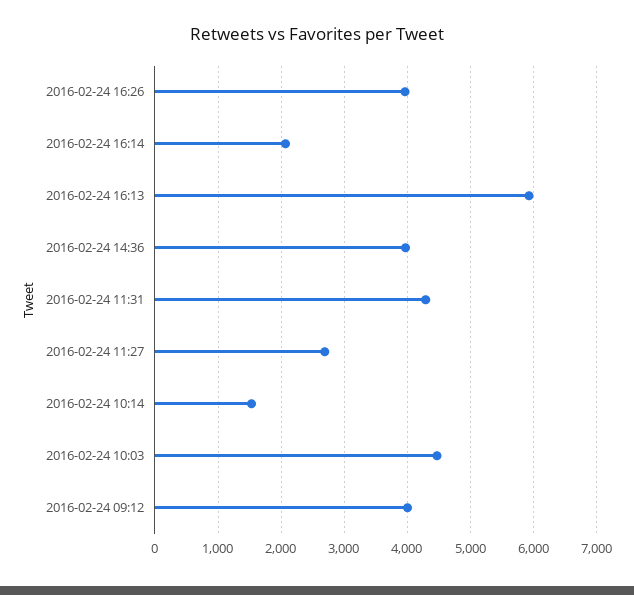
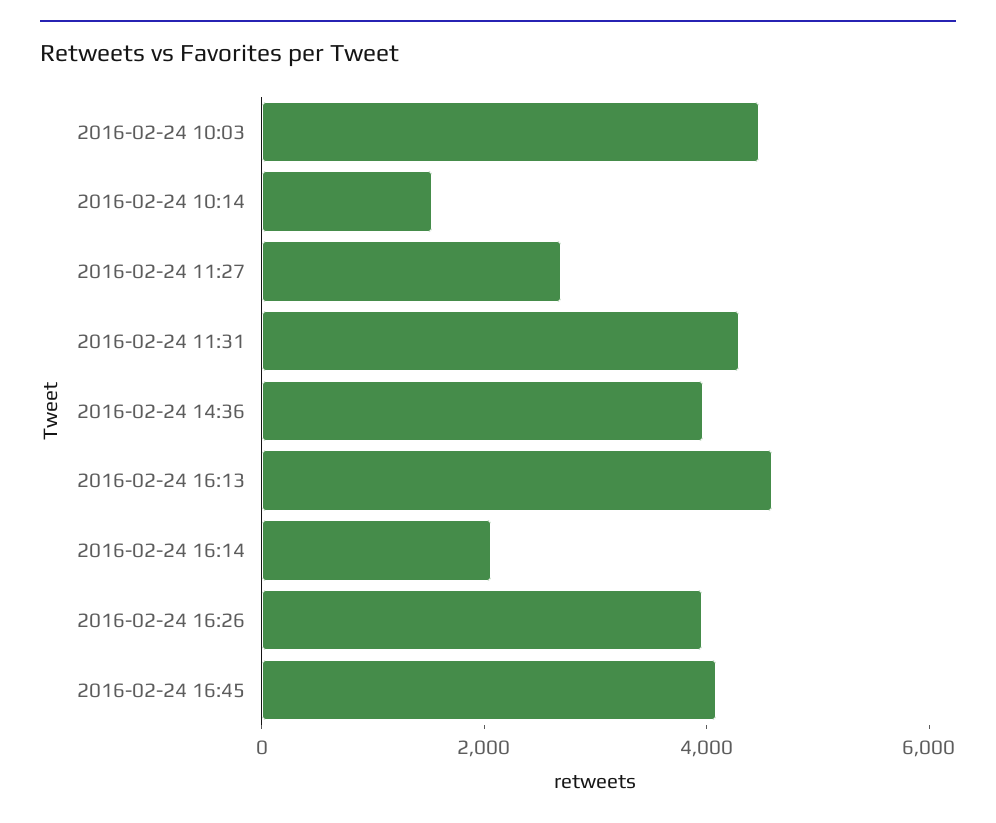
2016-02-24 16:13: 5900 -> 4500
2016-02-24 09:12: 4000 -> none
2016-02-24 16:45: none -> 4000

